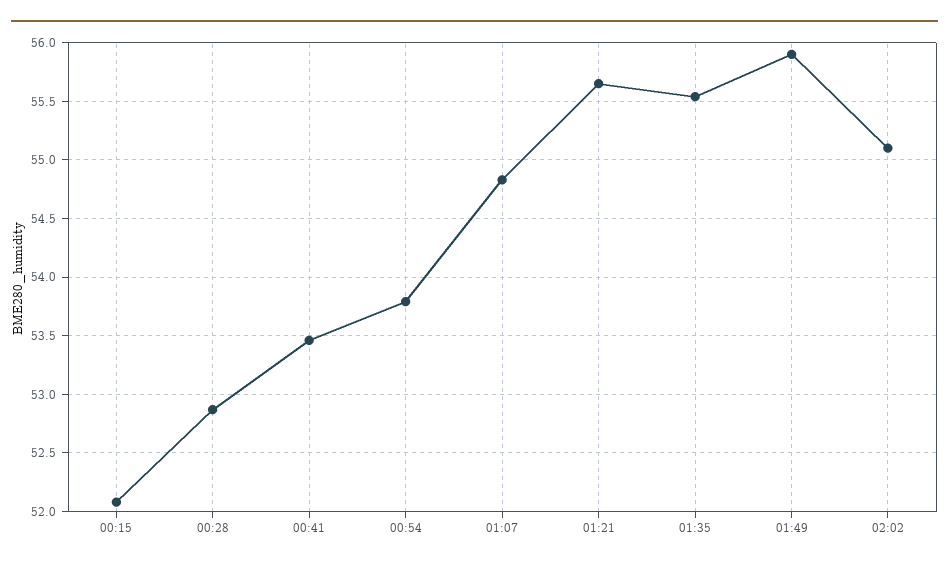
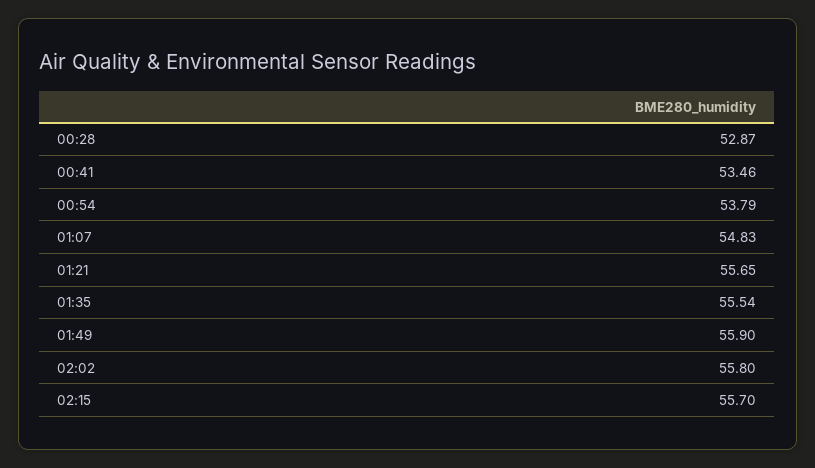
00:15: 52.1 -> none
02:02: 55.1 -> 55.8
02:15: none -> 55.7

